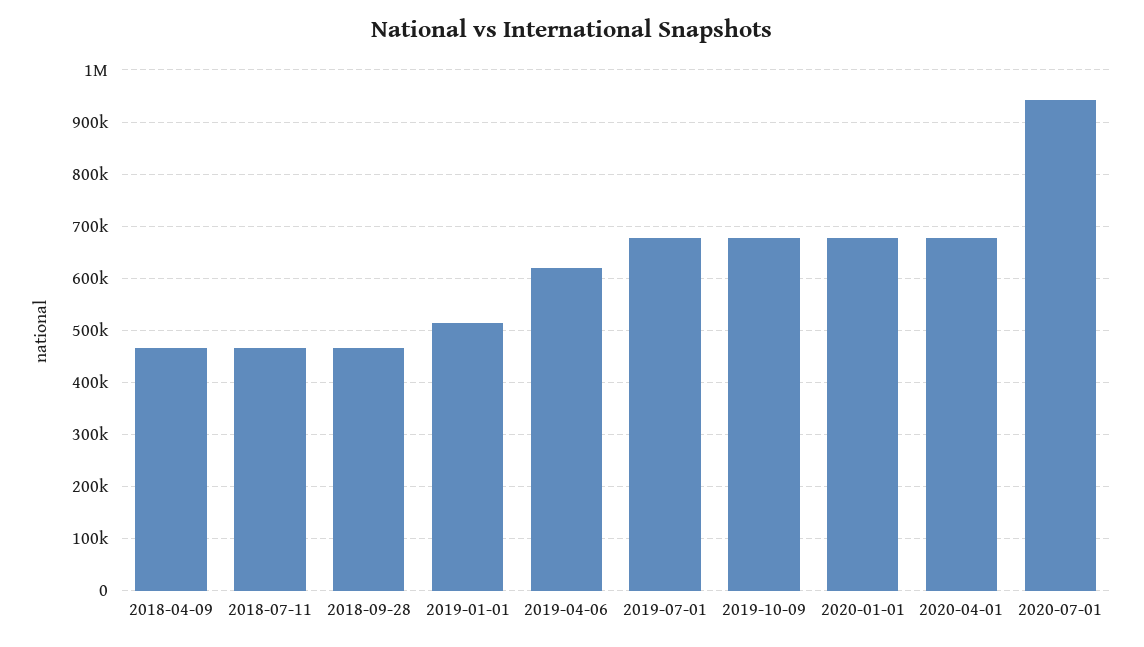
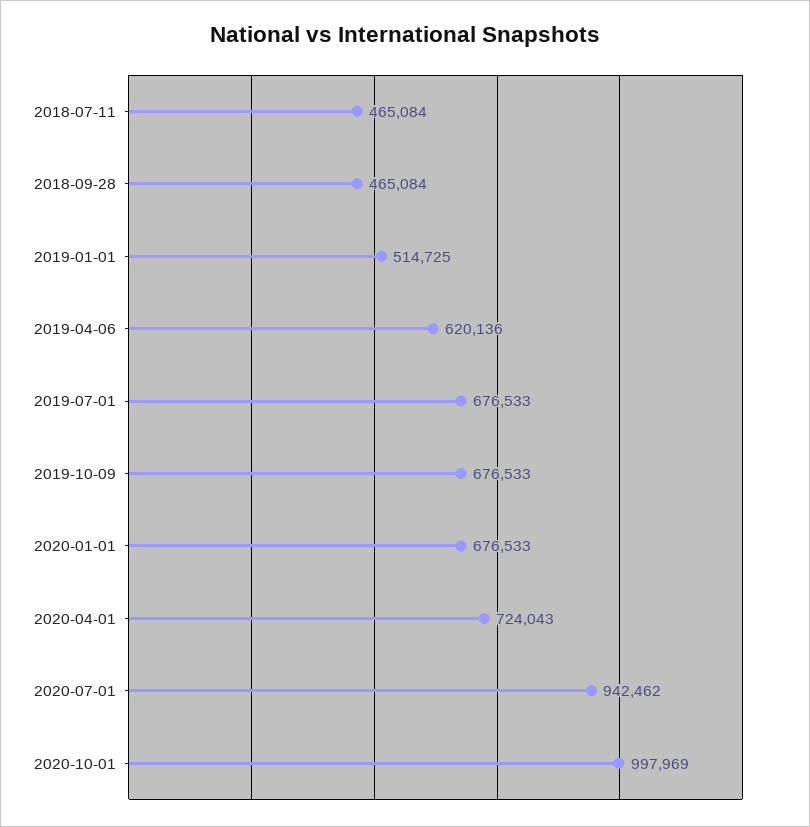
2018-04-09: 460000 -> none
2020-04-01: 680000 -> 724043
2020-10-01: none -> 997969

